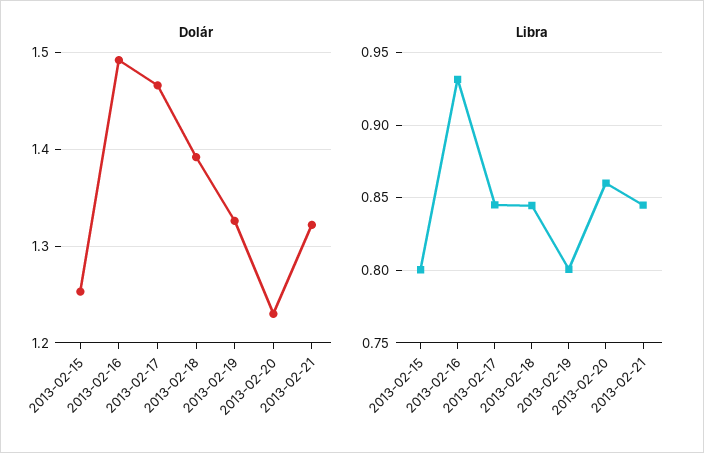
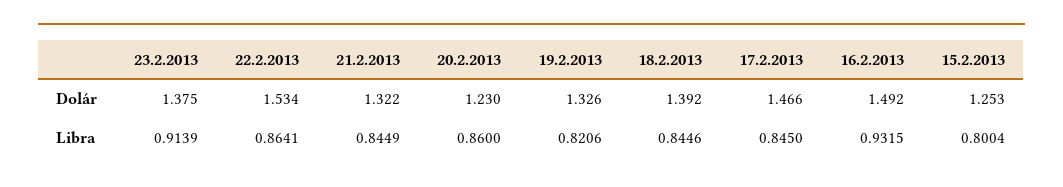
Libra, 2013-02-19: 0.8 -> 0.8206
Dolár, 23.2.2013: none -> 1.375
Dolár, 22.2.2013: none -> 1.534
Libra, 23.2.2013: none -> 0.9139
Libra, 22.2.2013: none -> 0.8641

